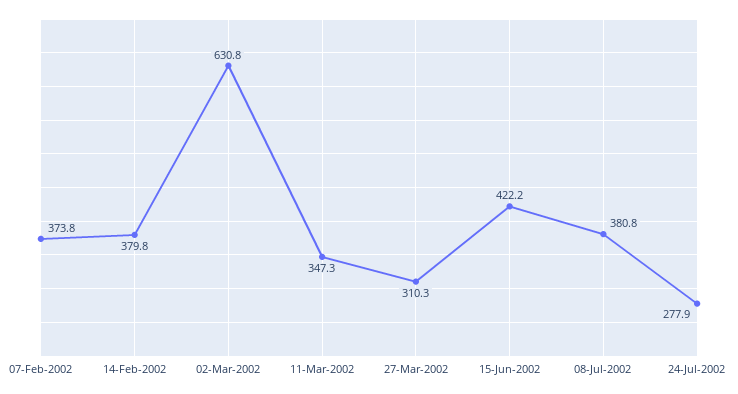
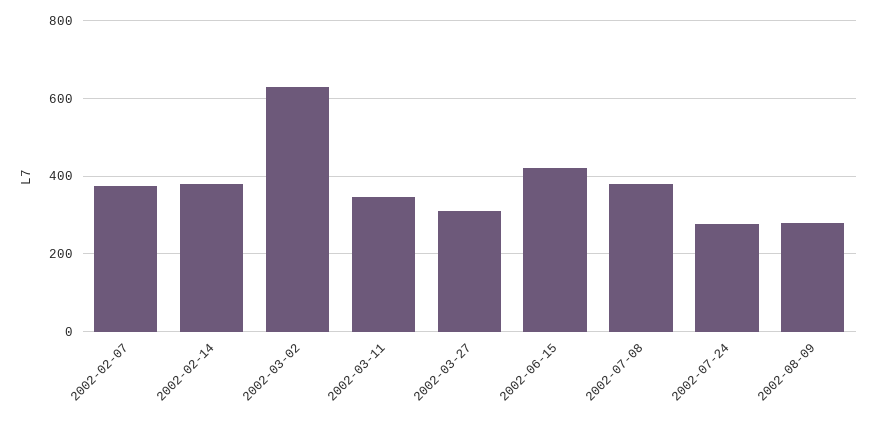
2002-08-09: none -> 280

